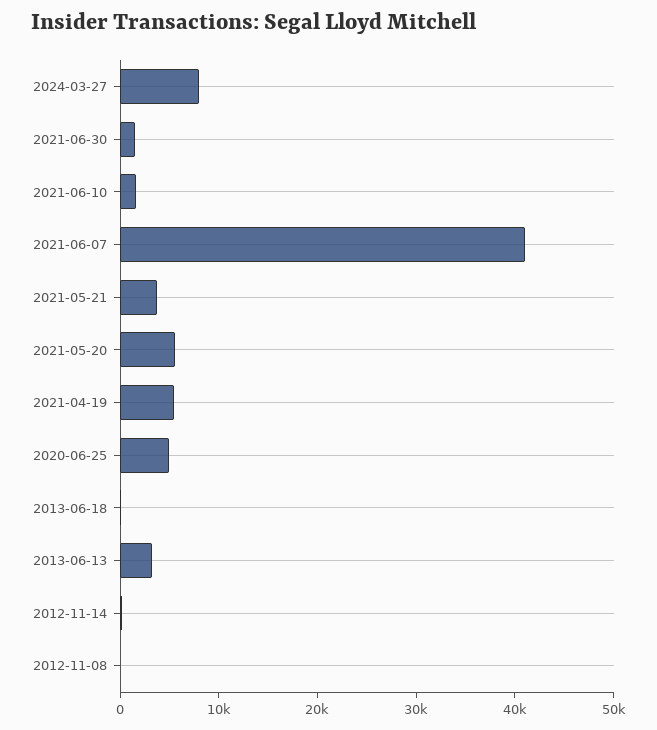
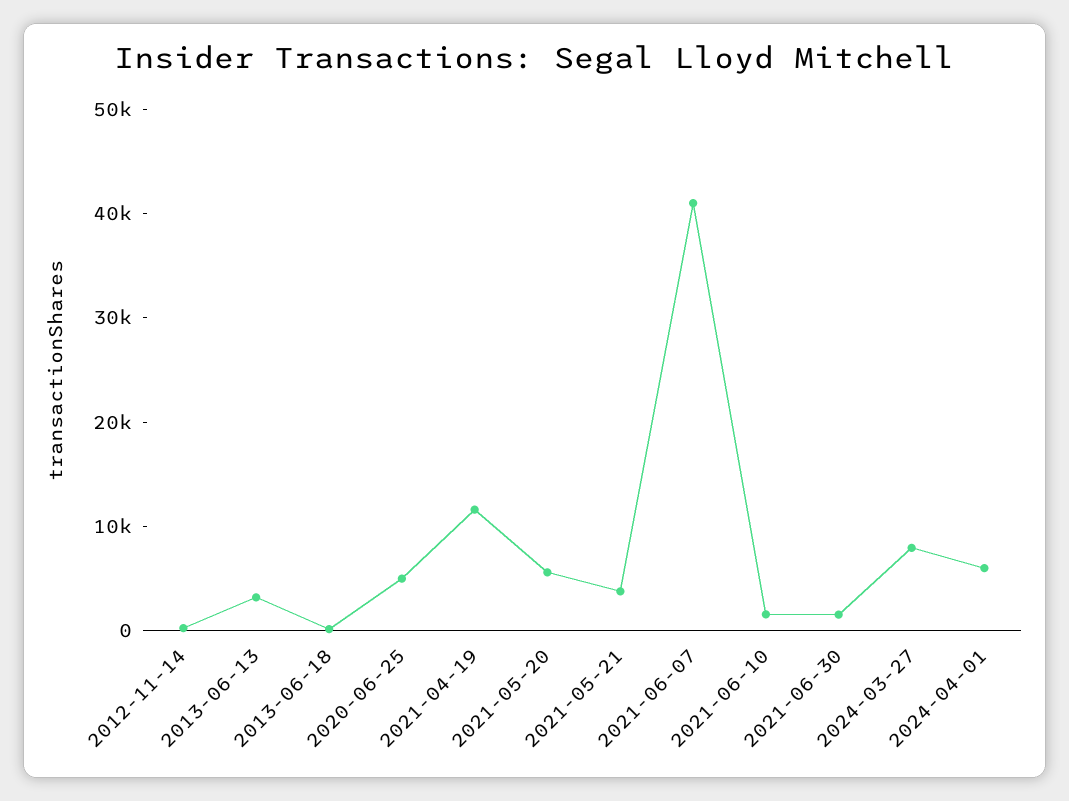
2021-04-19: 6000 -> 12000
2012-11-08: 0 -> none
2024-04-01: none -> 6000

